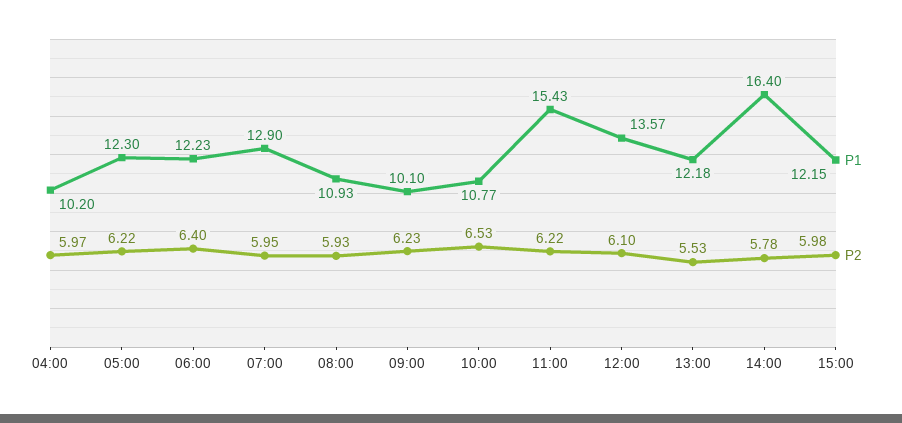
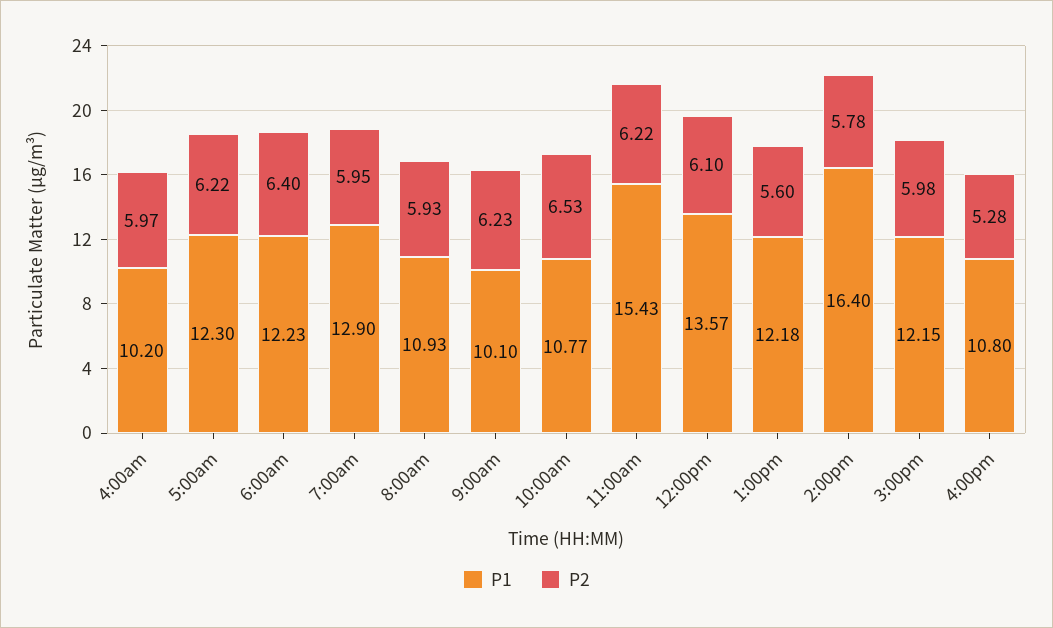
P2, 13:00: 5.53 -> 5.6
P1, 4:00pm: none -> 10.8
P2, 4:00pm: none -> 5.28

